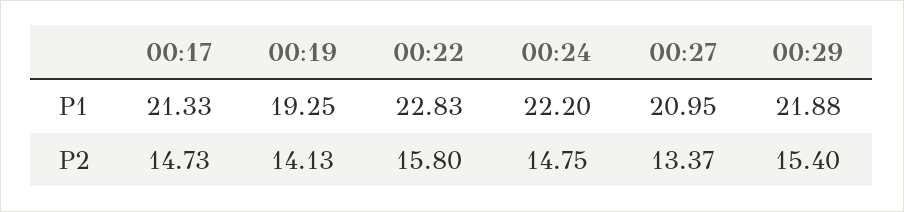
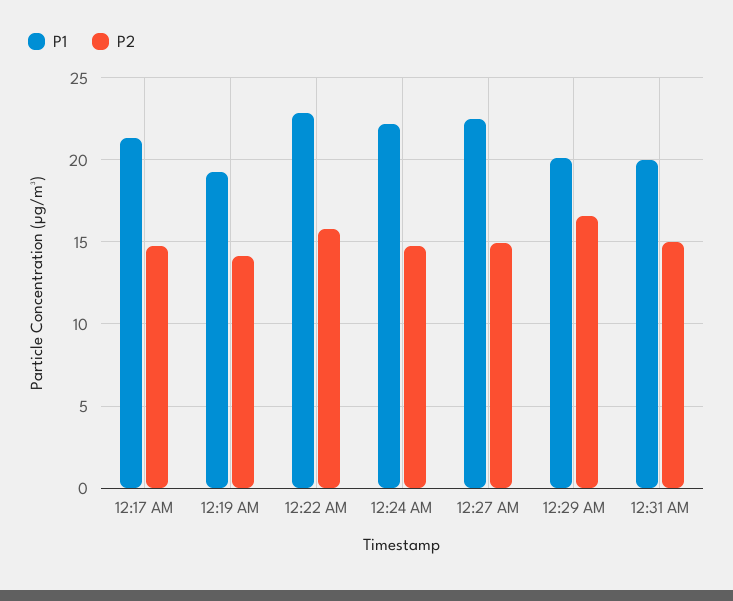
P1, 00:27: 20.95 -> 22.5
P1, 00:29: 21.88 -> 20
P2, 00:27: 13.37 -> 15
P2, 00:29: 15.4 -> 16.5
P1, 12:31 AM: none -> 20
P2, 12:31 AM: none -> 15

